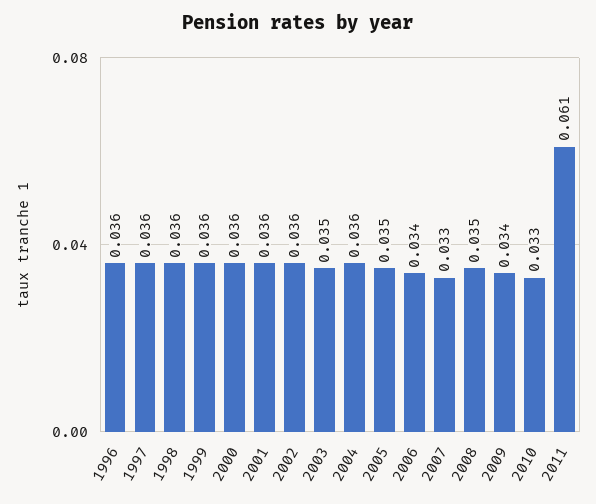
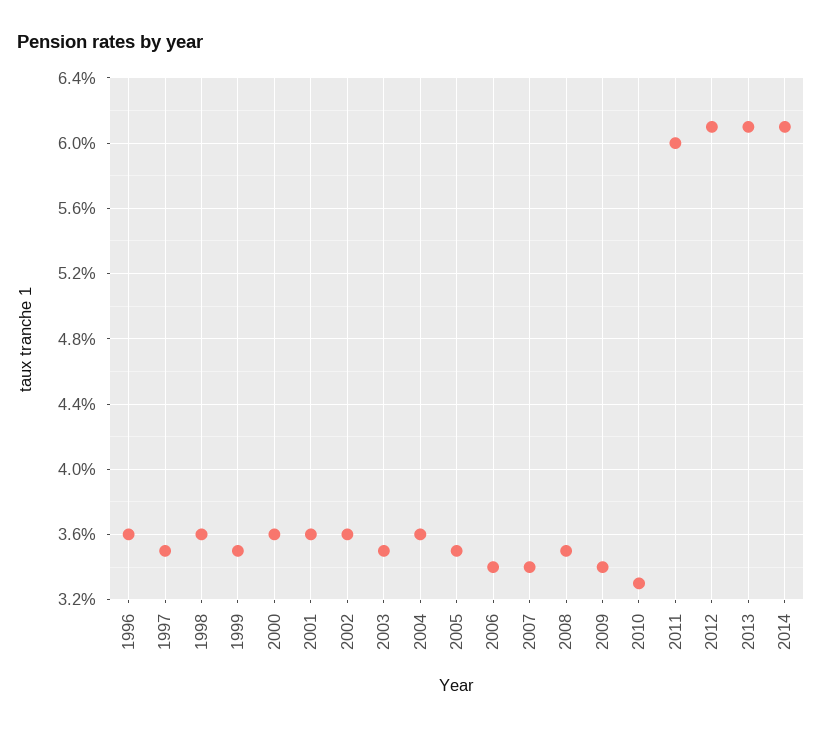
1997: 0.036 -> 0.035
1999: 0.036 -> 0.035
2007: 0.033 -> 0.034
2011: 0.061 -> 0.06
2012: none -> 0.061
2013: none -> 0.061
2014: none -> 0.061

